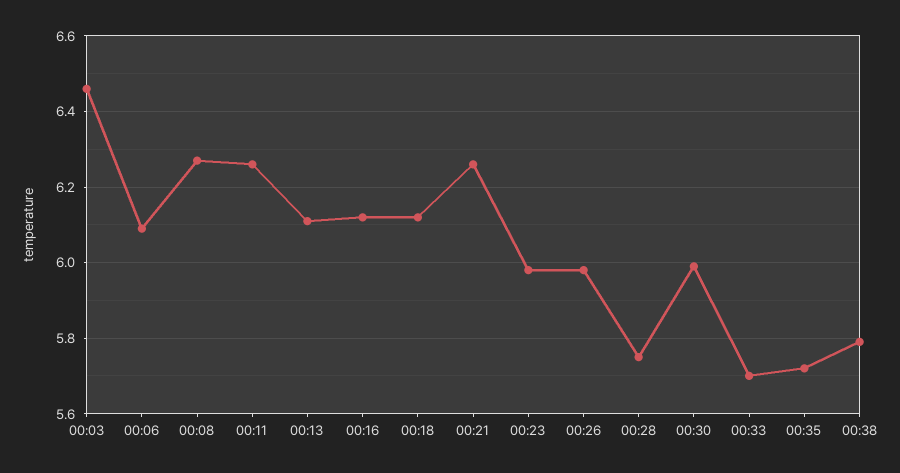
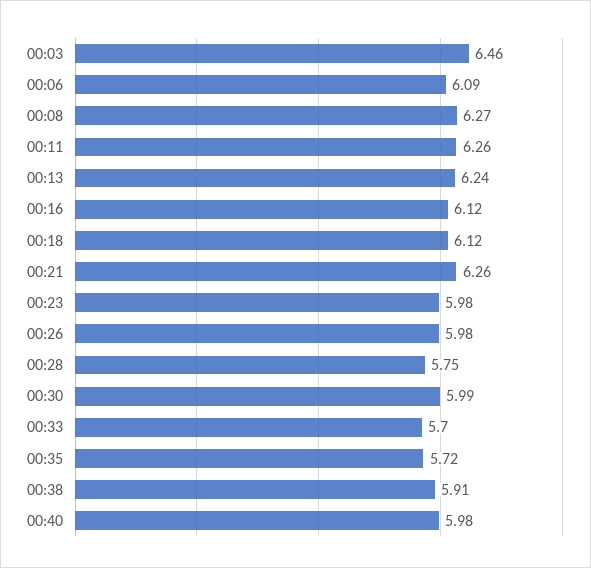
00:13: 6.1 -> 6.24
00:38: 5.8 -> 5.91
00:40: none -> 5.98

